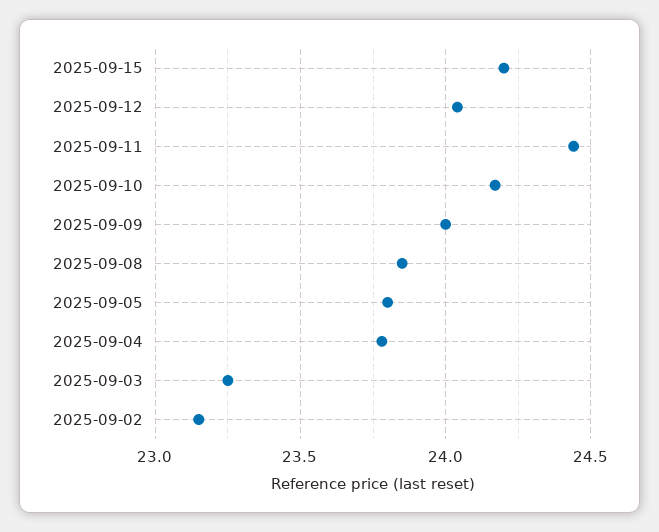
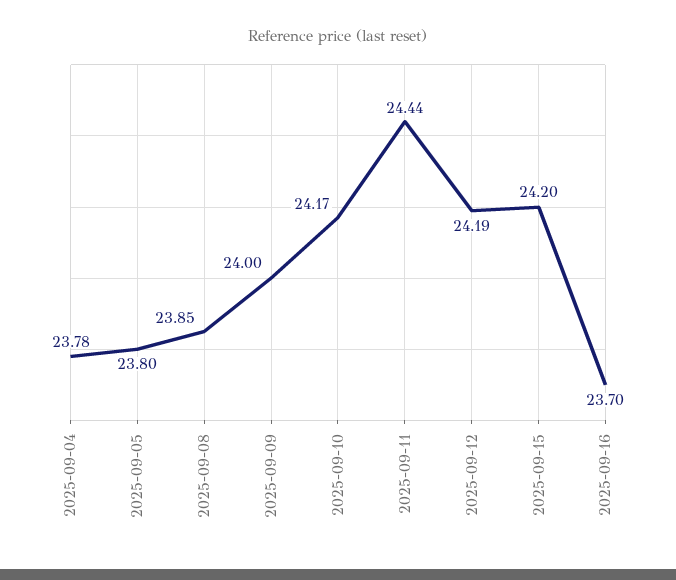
2025-09-12: 24.05 -> 24.19
2025-09-03: 23.25 -> none
2025-09-02: 23.15 -> none
2025-09-16: none -> 23.7

